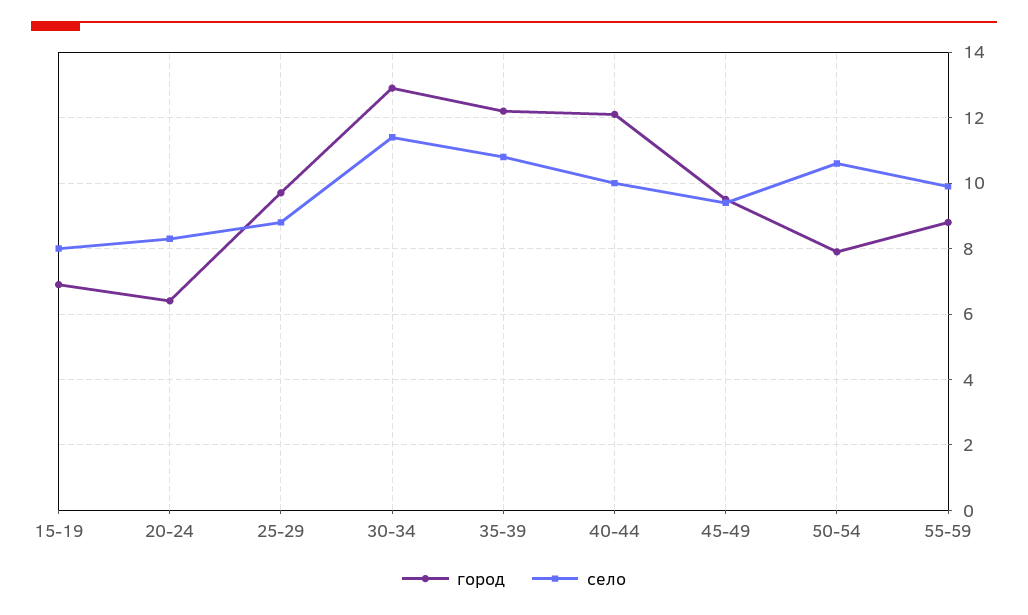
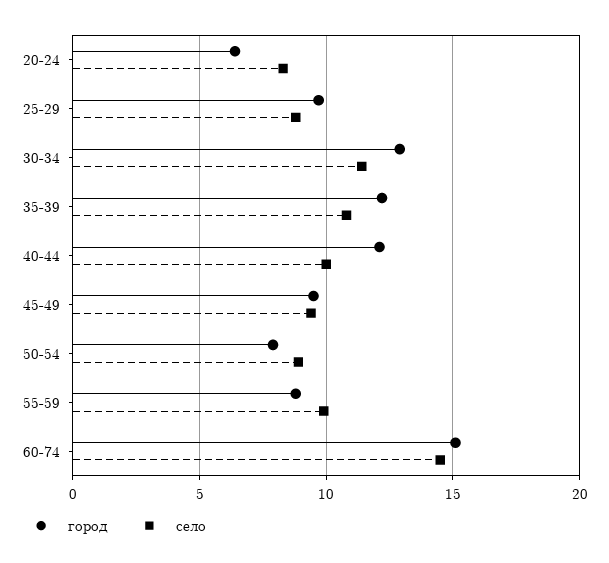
город, 15-19: 7 -> none
село, 15-19: 8 -> none
село, 50-54: 10.5 -> 9
город, 60-74: none -> 15
село, 60-74: none -> 14.5

